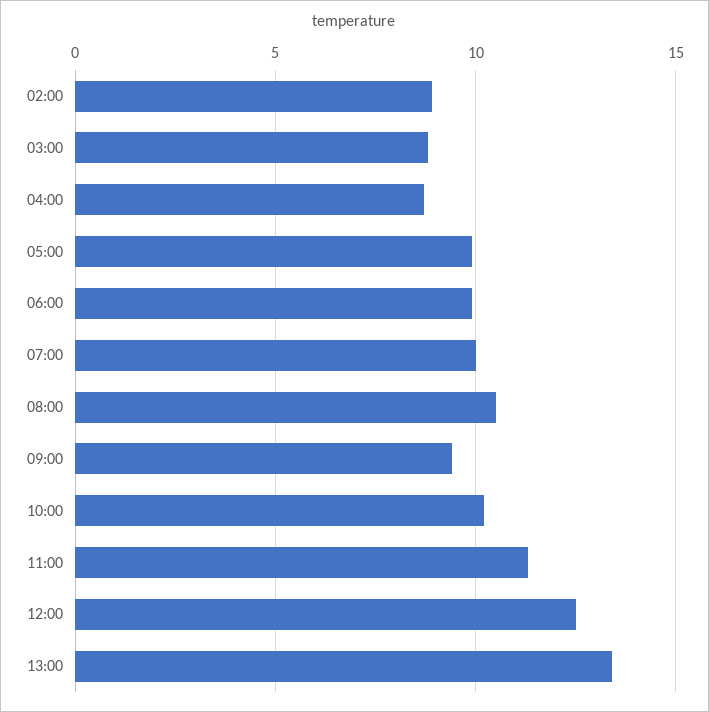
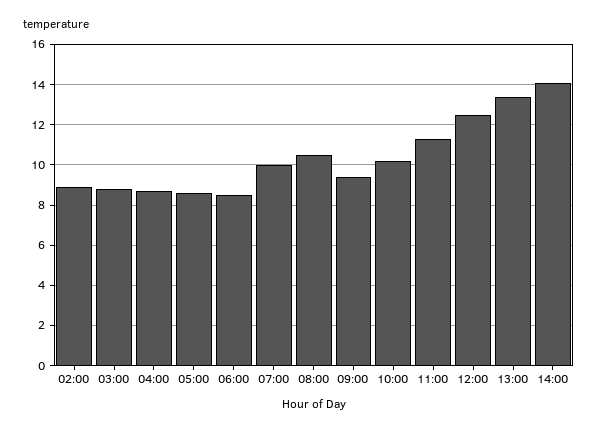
05:00: 10 -> 8.5
06:00: 10 -> 8.5
14:00: none -> 14

